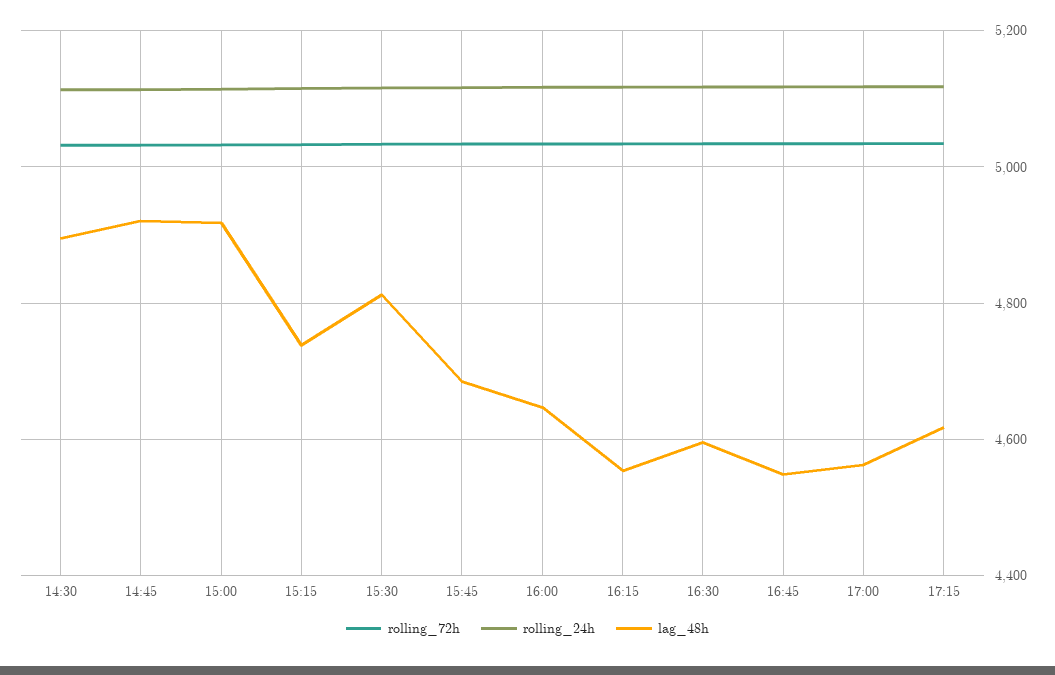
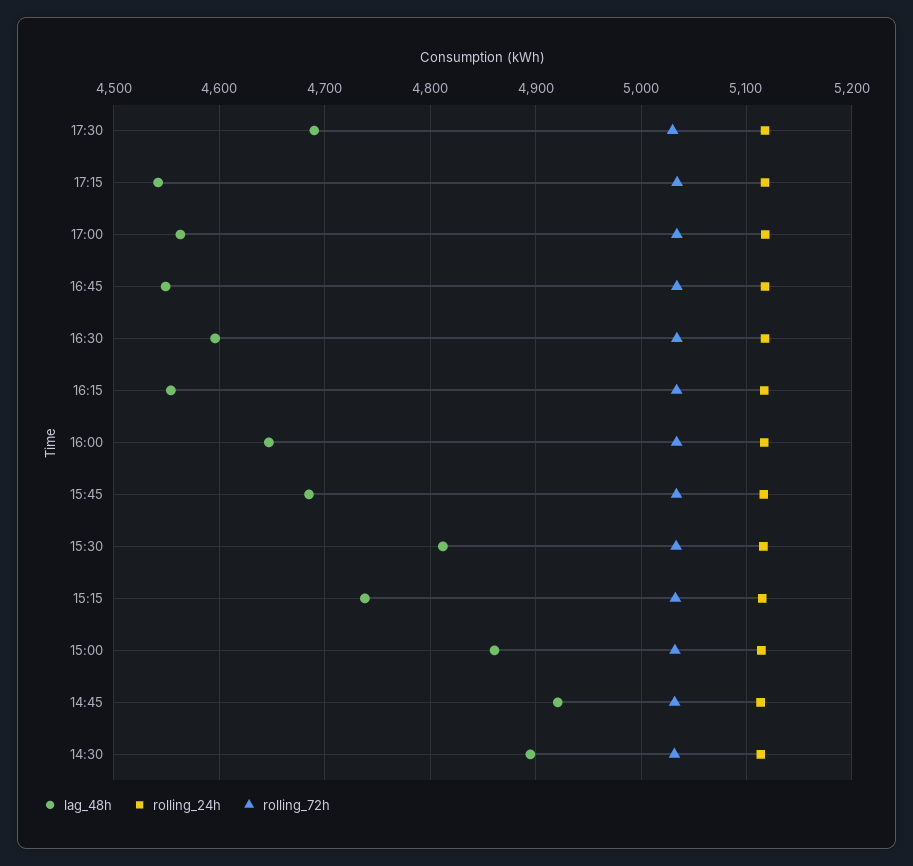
lag_48h, 15:00: 4920 -> 4860
lag_48h, 17:15: 4620 -> 4540
lag_48h, 17:30: none -> 4690
rolling_24h, 17:30: none -> 5120
rolling_72h, 17:30: none -> 5030

